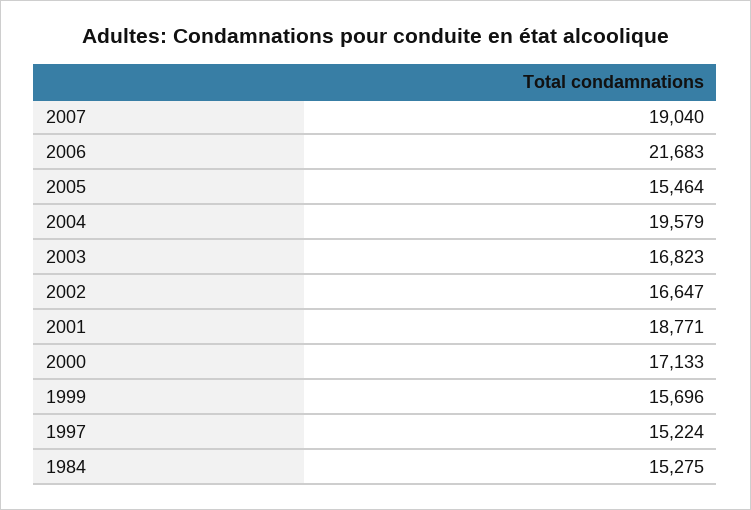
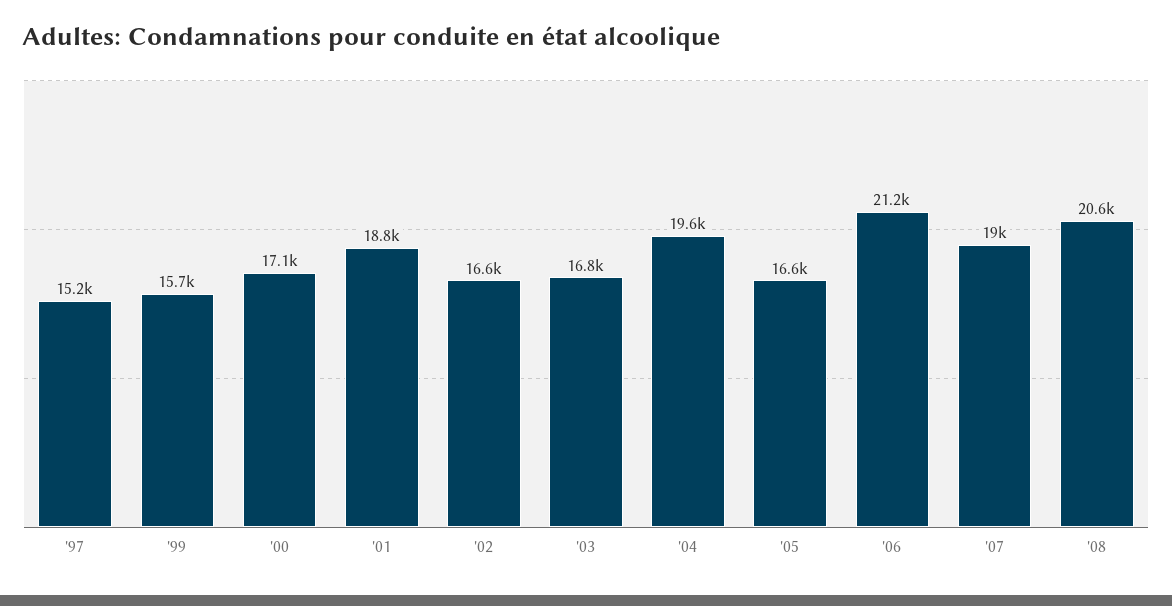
2006: 21683 -> 21200
2005: 15464 -> 16600
1984: 15275 -> none
'08: none -> 20600

